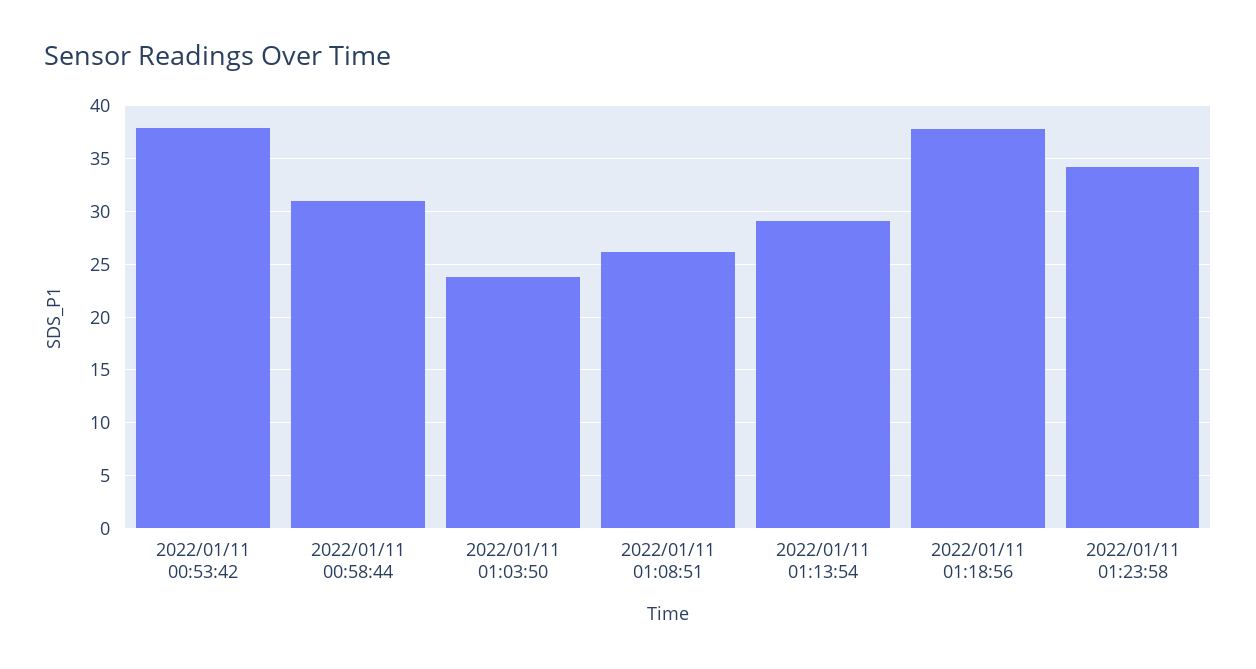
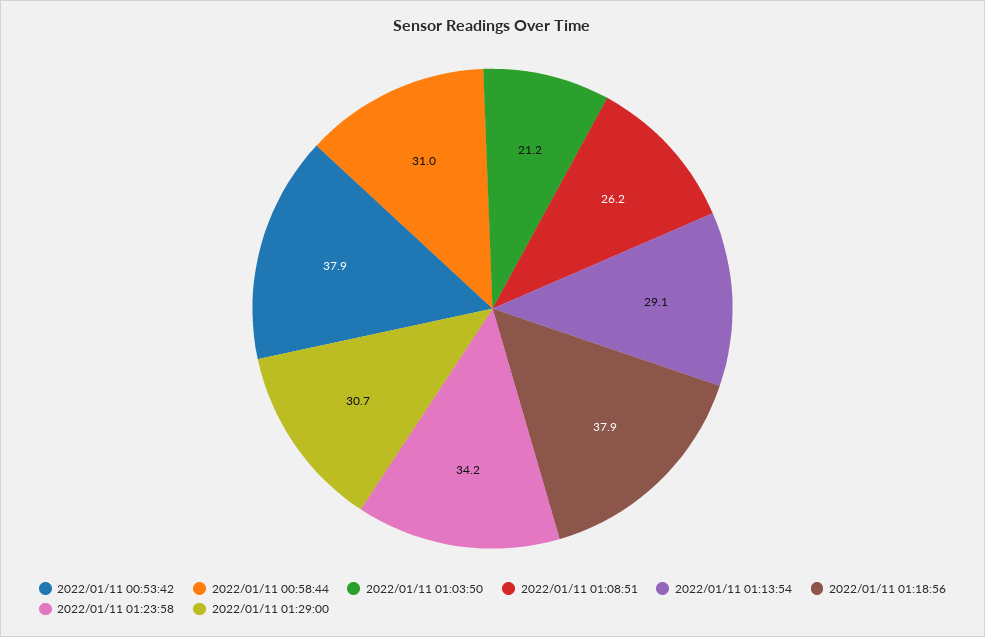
2022/01/11 01:03:50: 24 -> 21.2
2022/01/11 01:29:00: none -> 30.7

